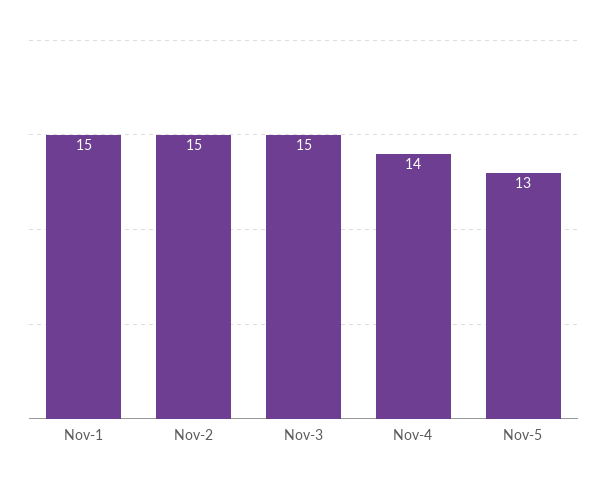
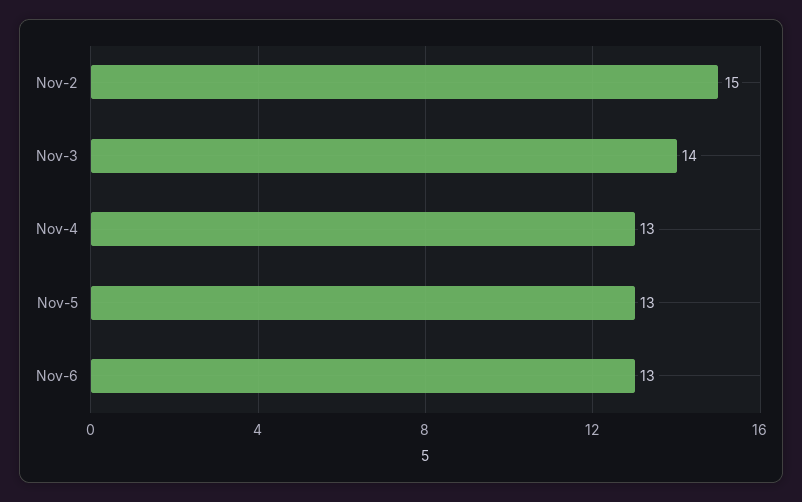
Nov-1: 15 -> none
Nov-3: 15 -> 14
Nov-4: 14 -> 13
Nov-6: none -> 13

